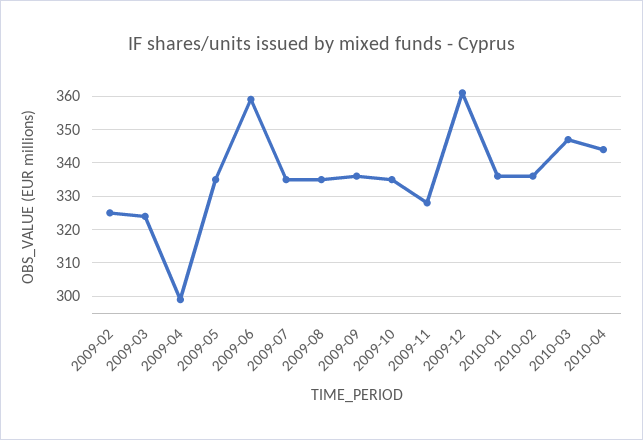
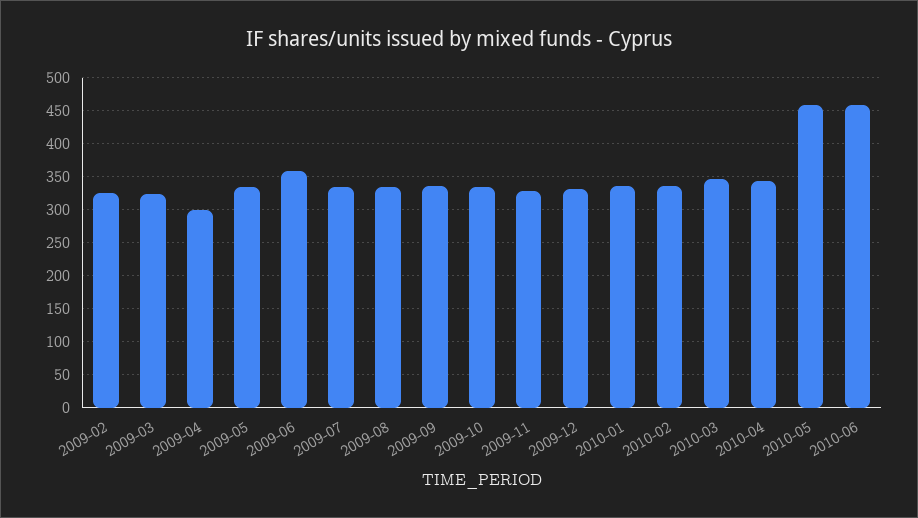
2009-12: 360 -> 330
2010-05: none -> 460
2010-06: none -> 460

